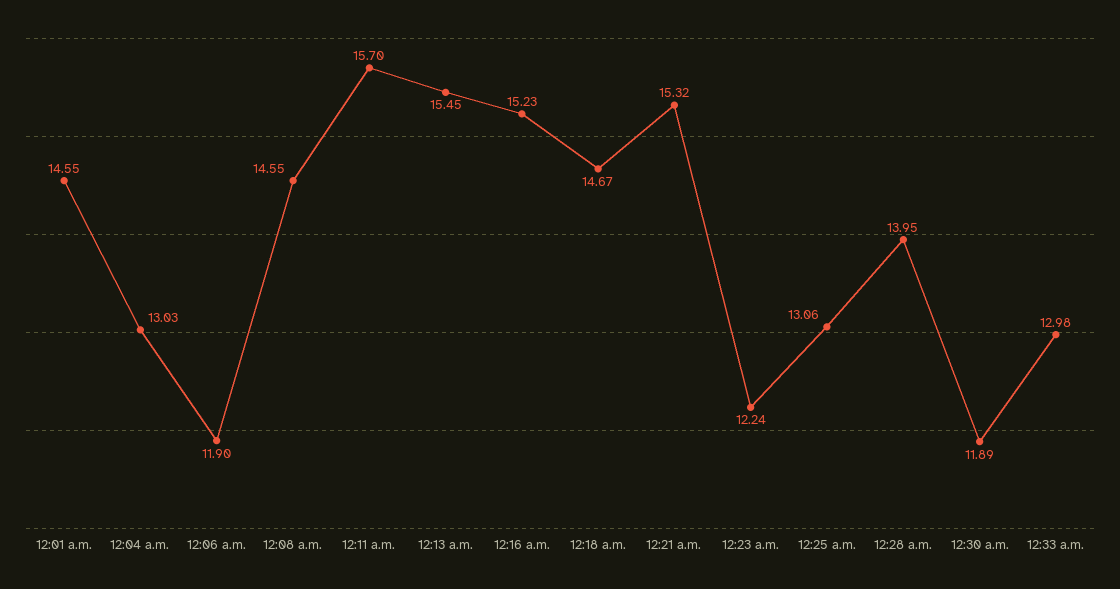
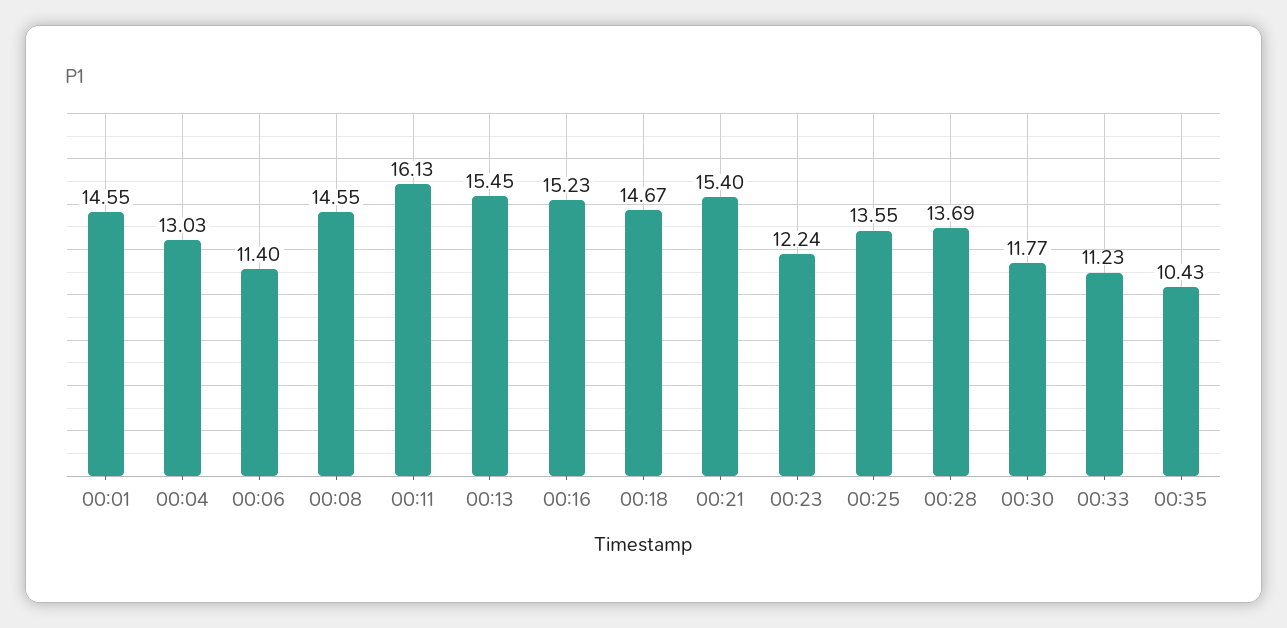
12:06 a.m.: 11.9 -> 11.4
12:11 a.m.: 15.7 -> 16.13
12:21 a.m.: 15.32 -> 15.4
12:25 a.m.: 13.06 -> 13.55
12:28 a.m.: 13.95 -> 13.69
12:30 a.m.: 11.89 -> 11.77
12:33 a.m.: 12.98 -> 11.23
00:35: none -> 10.43

